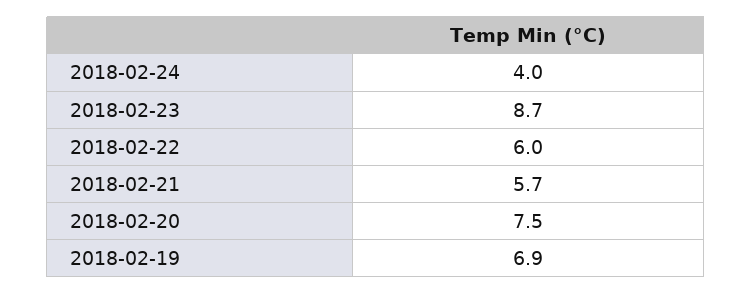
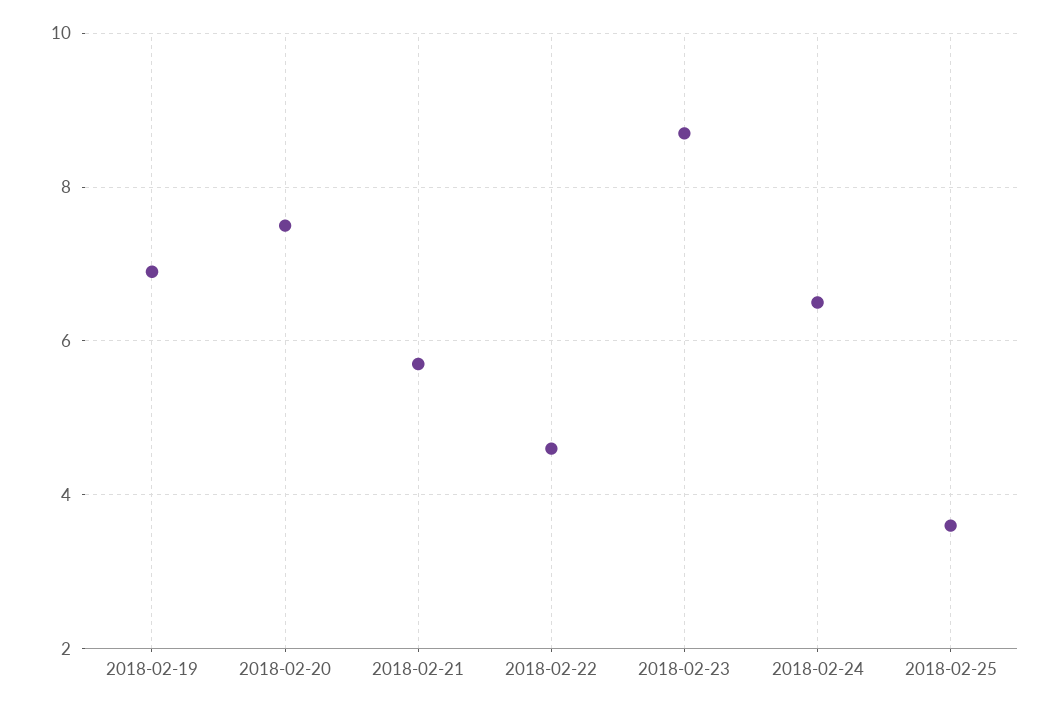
2018-02-24: 4 -> 6.5
2018-02-22: 6 -> 4.5
2018-02-25: none -> 3.5

